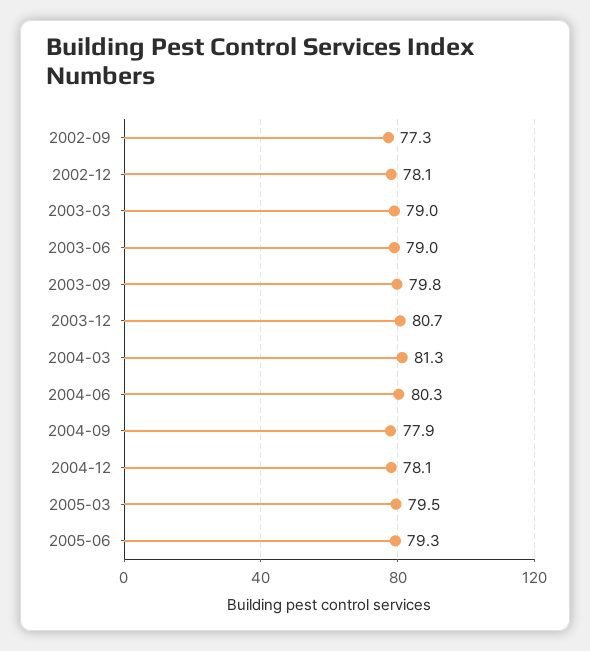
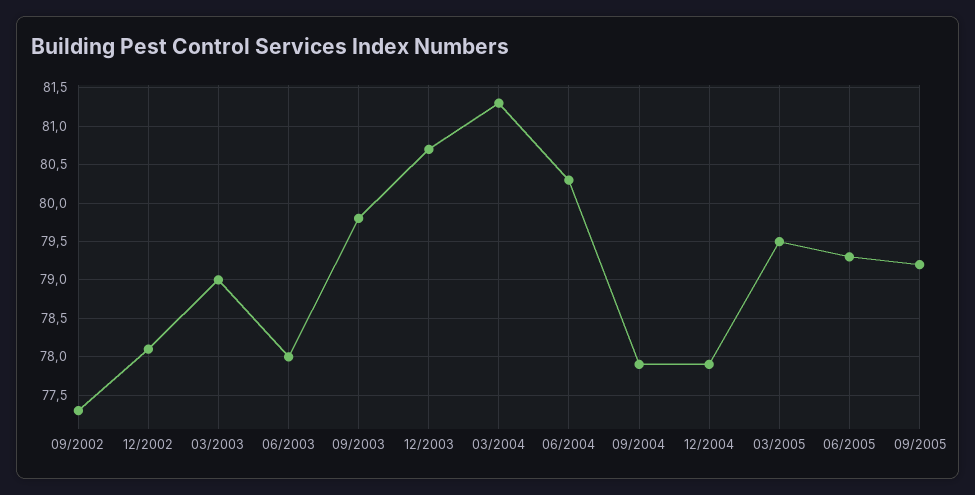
2003-06: 79 -> 78
2004-12: 78.1 -> 77.9
09/2005: none -> 79.2

